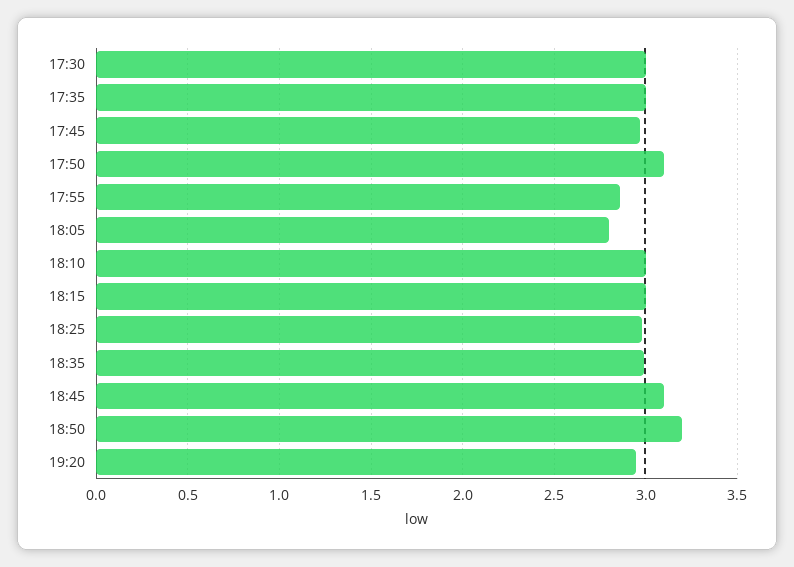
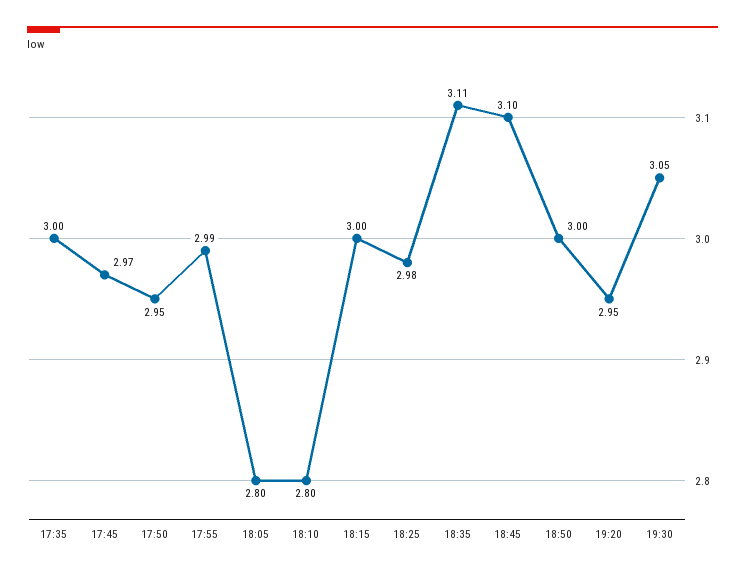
17:30: 3 -> none
17:50: 3.1 -> 2.95
17:55: 2.85 -> 2.99
18:10: 3 -> 2.8
18:35: 3 -> 3.11
18:50: 3.2 -> 3
19:30: none -> 3.05

